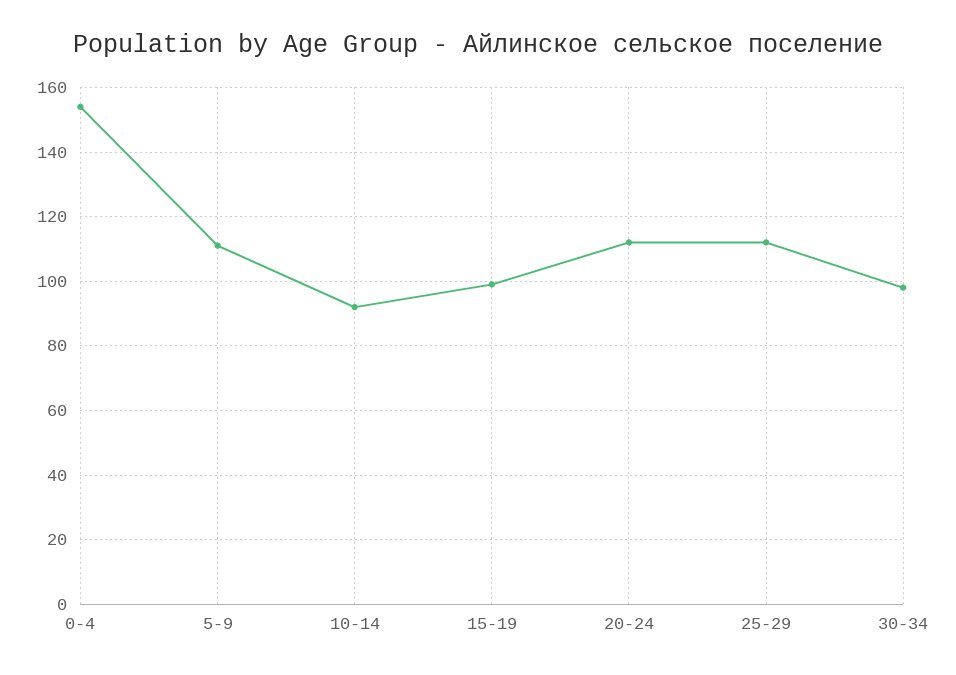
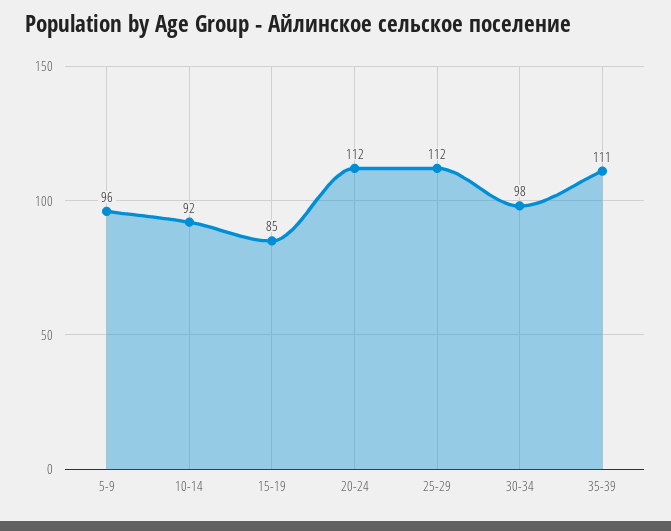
0-4: 155 -> none
5-9: 110 -> 96
15-19: 100 -> 85
35-39: none -> 111

